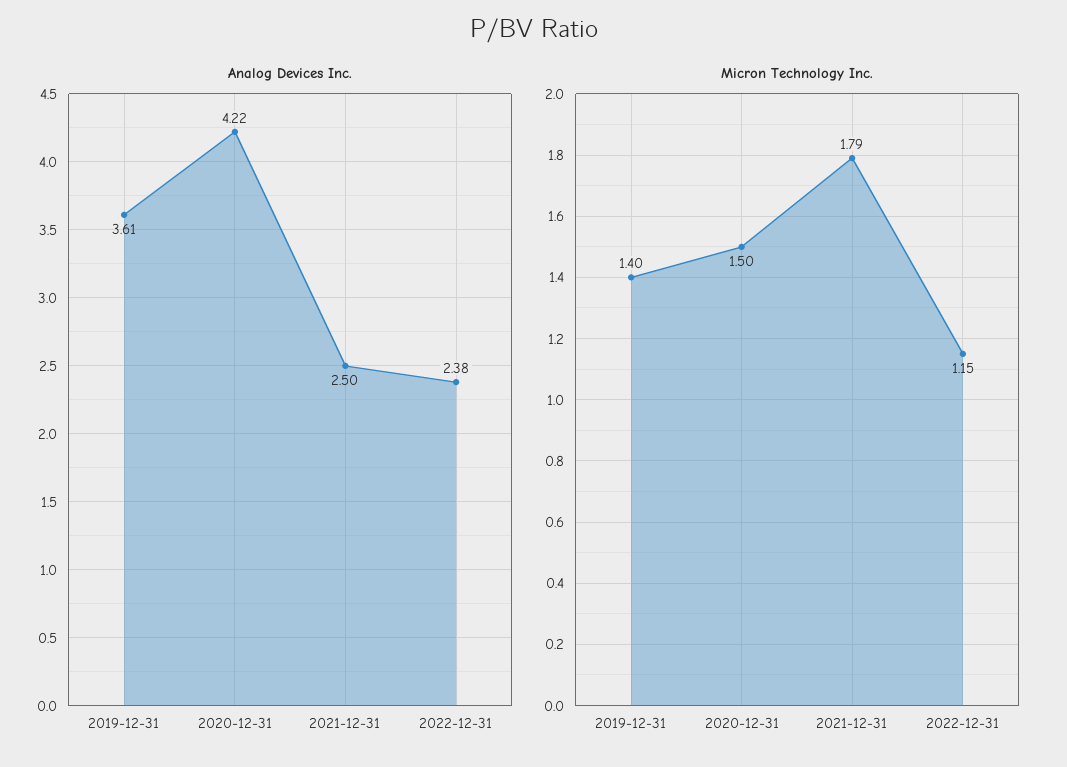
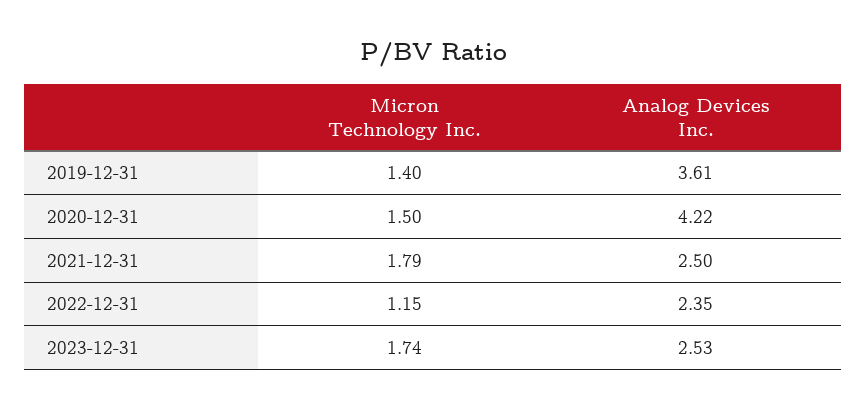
Analog Devices Inc., 2022-12-31: 2.38 -> 2.35
Micron Technology Inc., 2023-12-31: none -> 1.74
Analog Devices Inc., 2023-12-31: none -> 2.53

